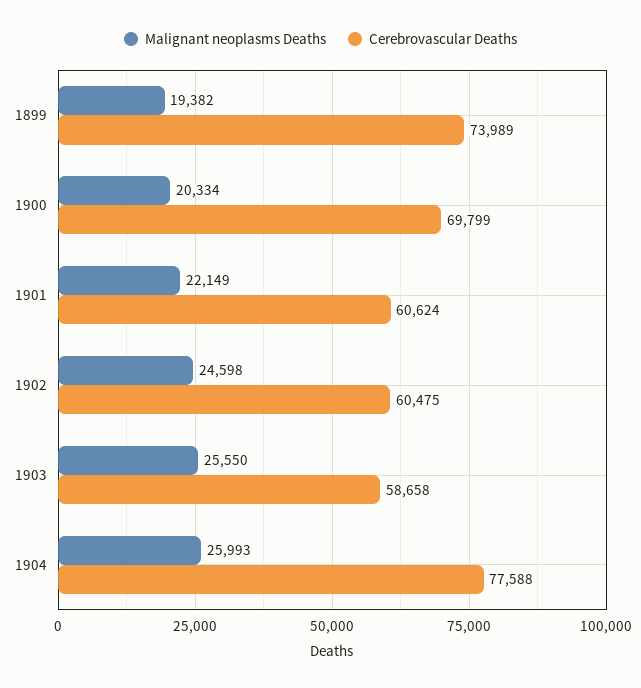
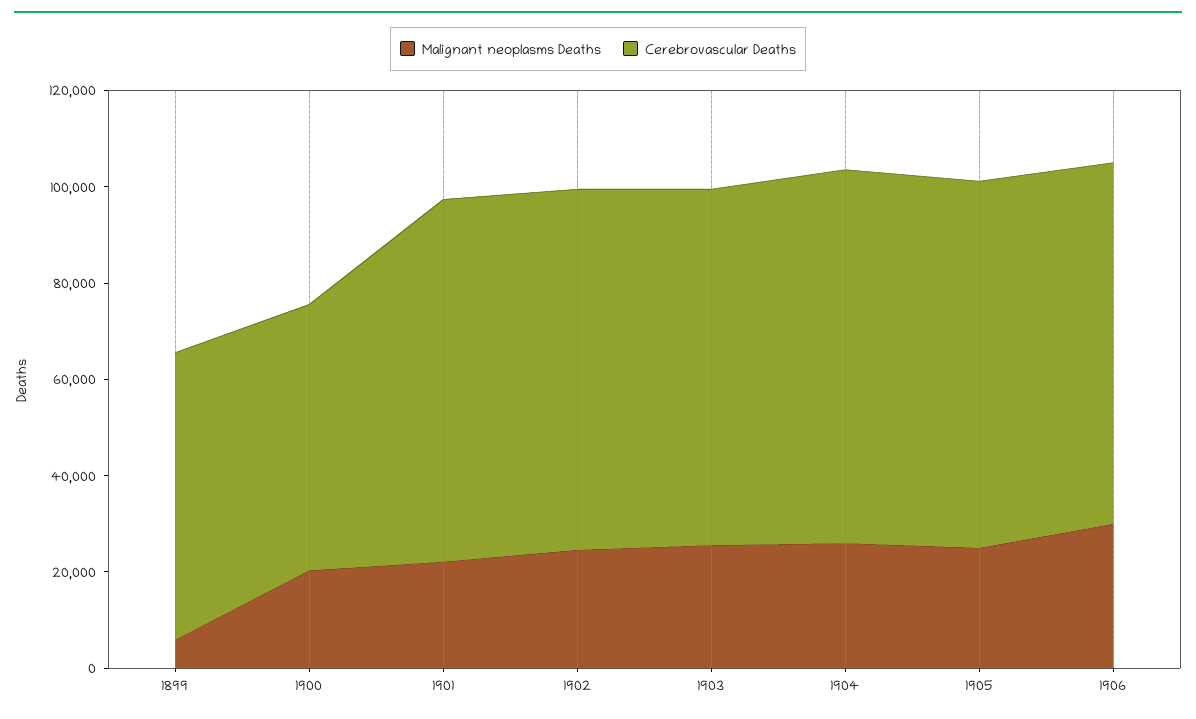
Malignant neoplasms Deaths, 1899: 19382 -> 5000
Cerebrovascular Deaths, 1899: 73989 -> 60000
Cerebrovascular Deaths, 1900: 69799 -> 55000
Cerebrovascular Deaths, 1901: 60624 -> 75000
Cerebrovascular Deaths, 1902: 60475 -> 75000
Cerebrovascular Deaths, 1903: 58658 -> 75000
Malignant neoplasms Deaths, 1905: none -> 25000
Cerebrovascular Deaths, 1905: none -> 75000
Malignant neoplasms Deaths, 1906: none -> 30000
Cerebrovascular Deaths, 1906: none -> 75000

